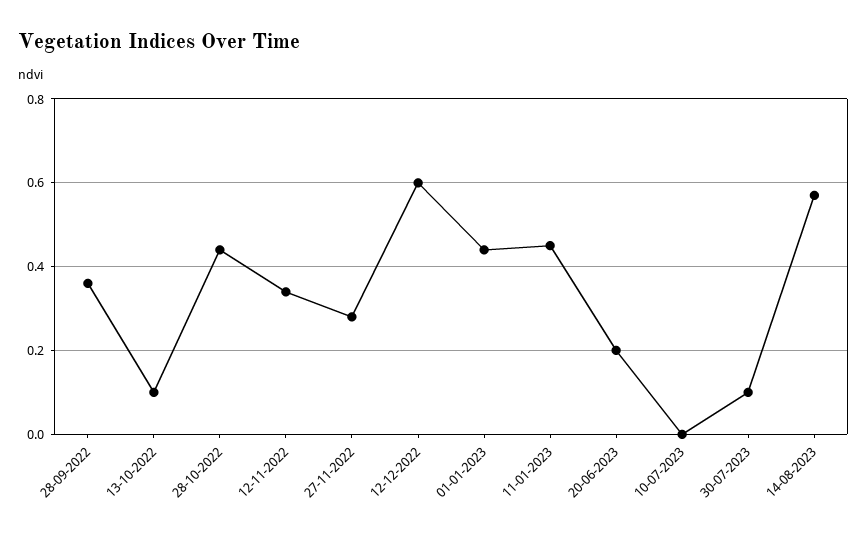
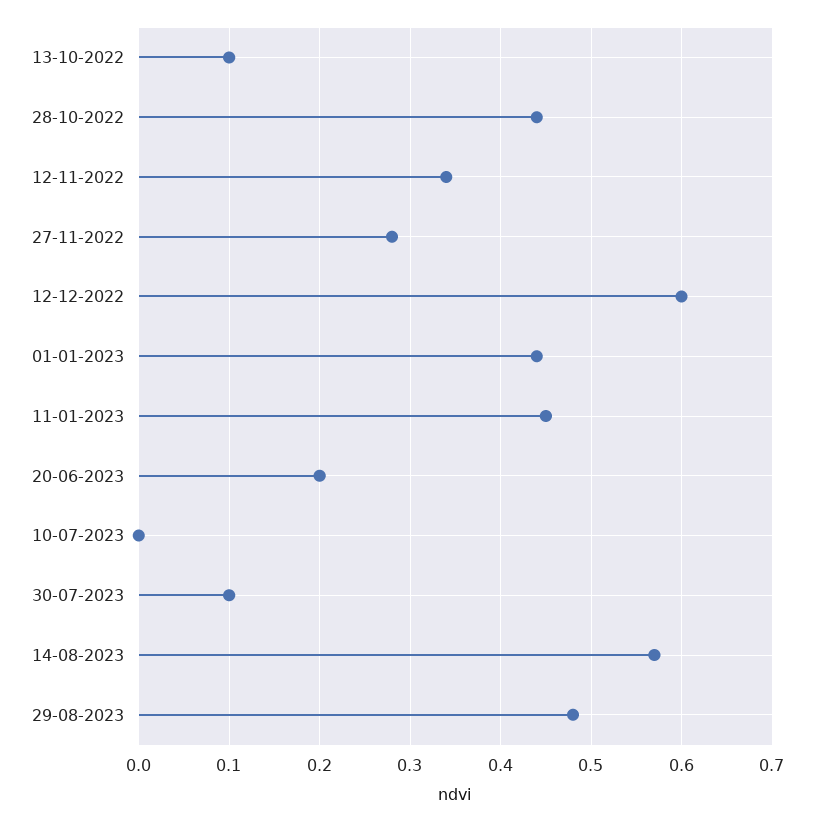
28-09-2022: 0.35 -> none
29-08-2023: none -> 0.48

